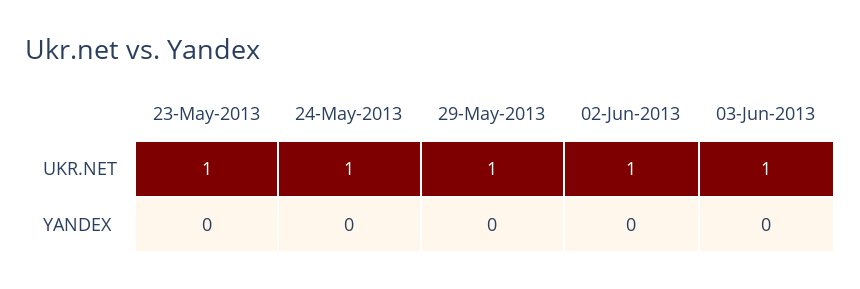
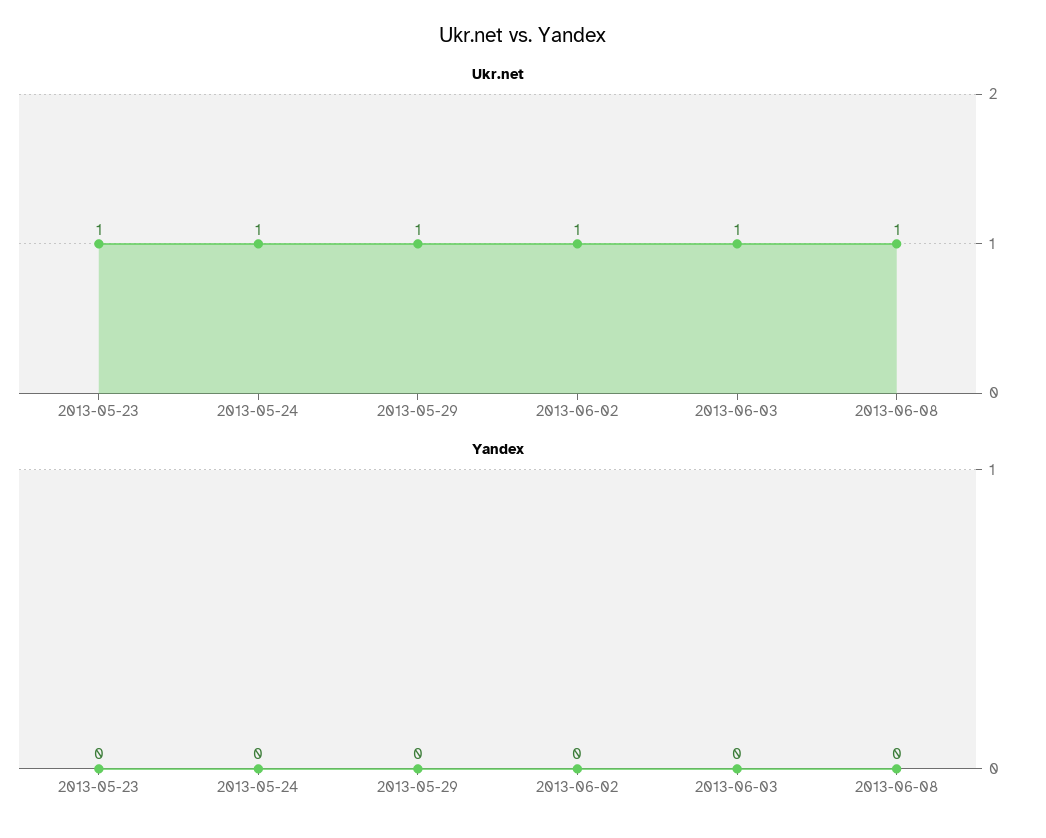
UKR.NET, 2013-06-08: none -> 1
YANDEX, 2013-06-08: none -> 0

